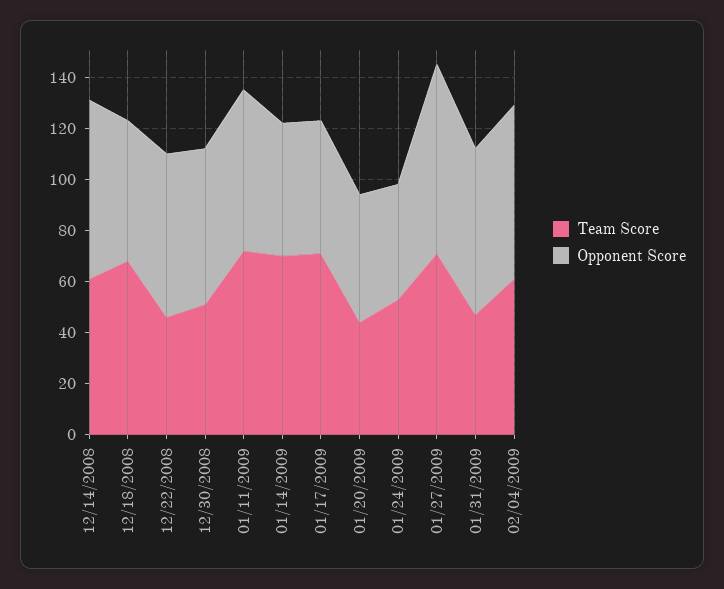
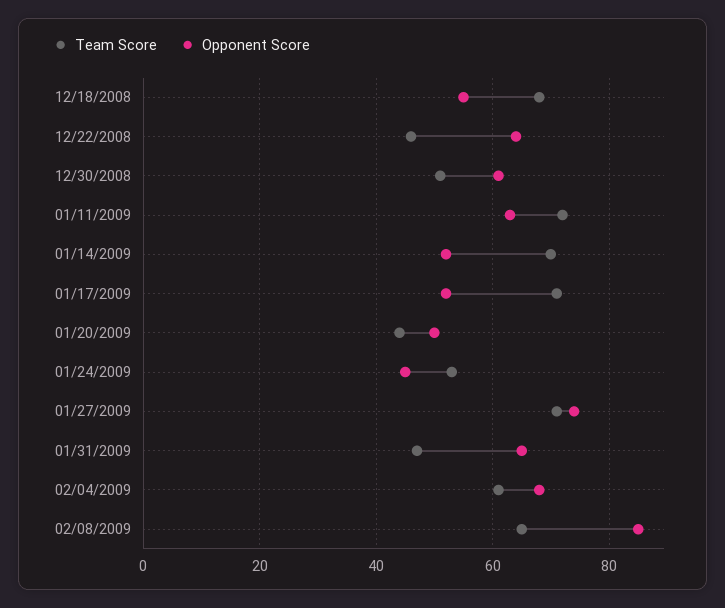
Team Score, 12/14/2008: 60 -> none
Opponent Score, 12/14/2008: 70 -> none
Team Score, 02/08/2009: none -> 65
Opponent Score, 02/08/2009: none -> 85

